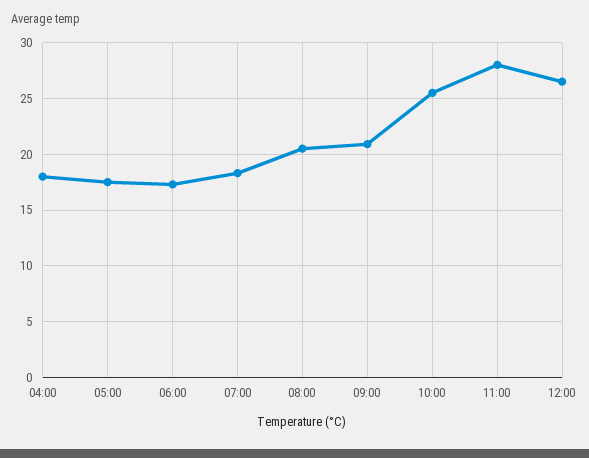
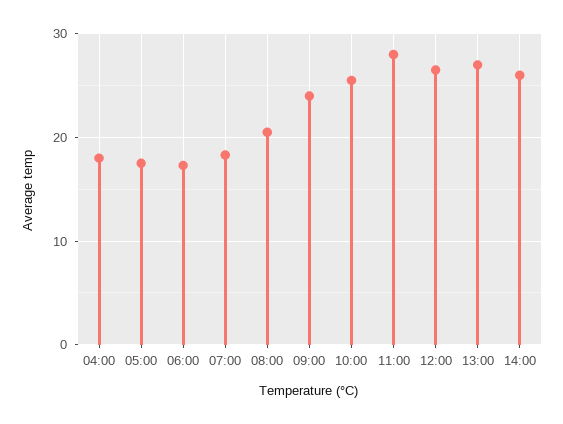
09:00: 21 -> 24
13:00: none -> 27
14:00: none -> 26

